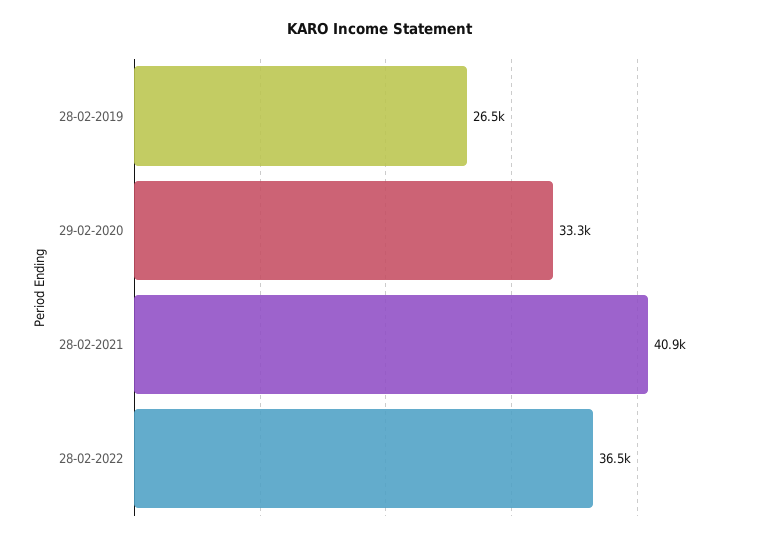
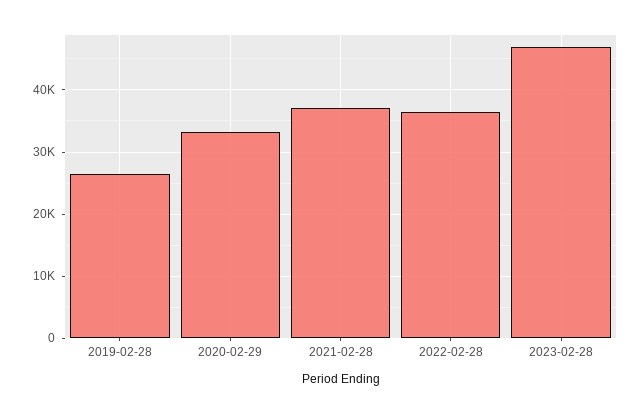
28-02-2021: 40900 -> 37000
2023-02-28: none -> 47000

